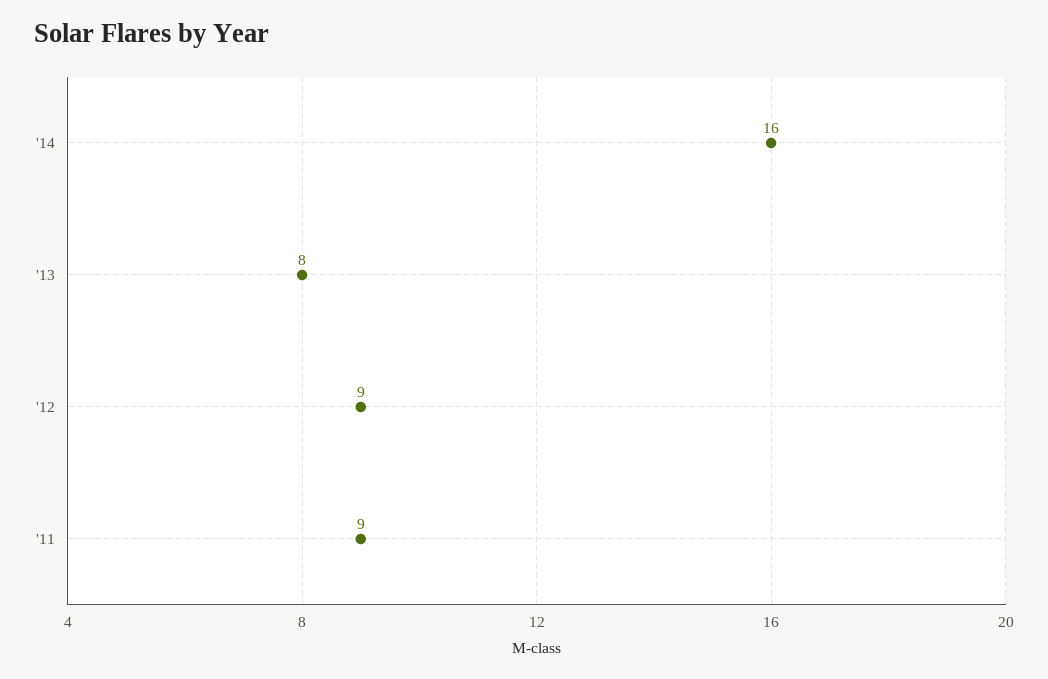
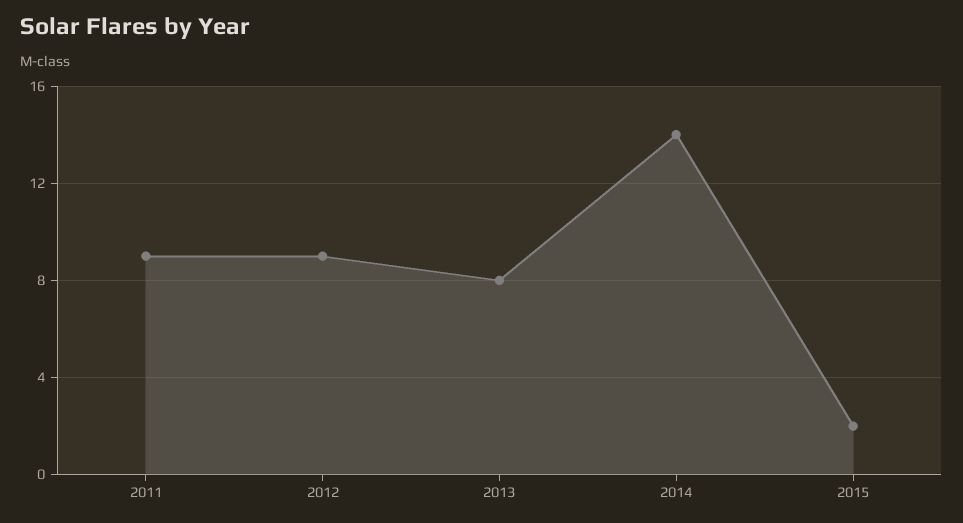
'14: 16 -> 14
2015: none -> 2

